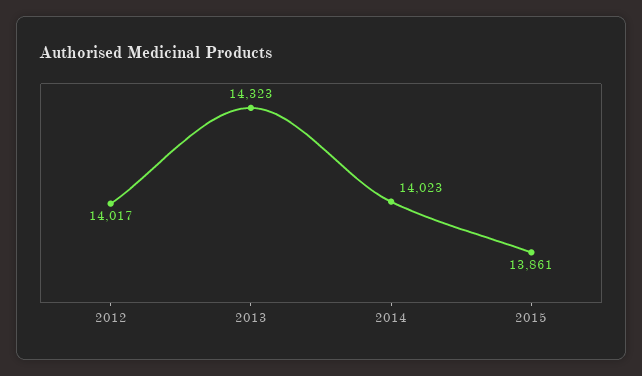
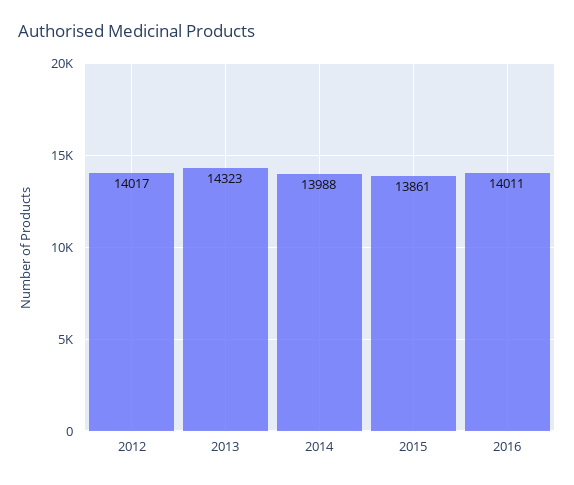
2014: 14023 -> 13988
2016: none -> 14011

